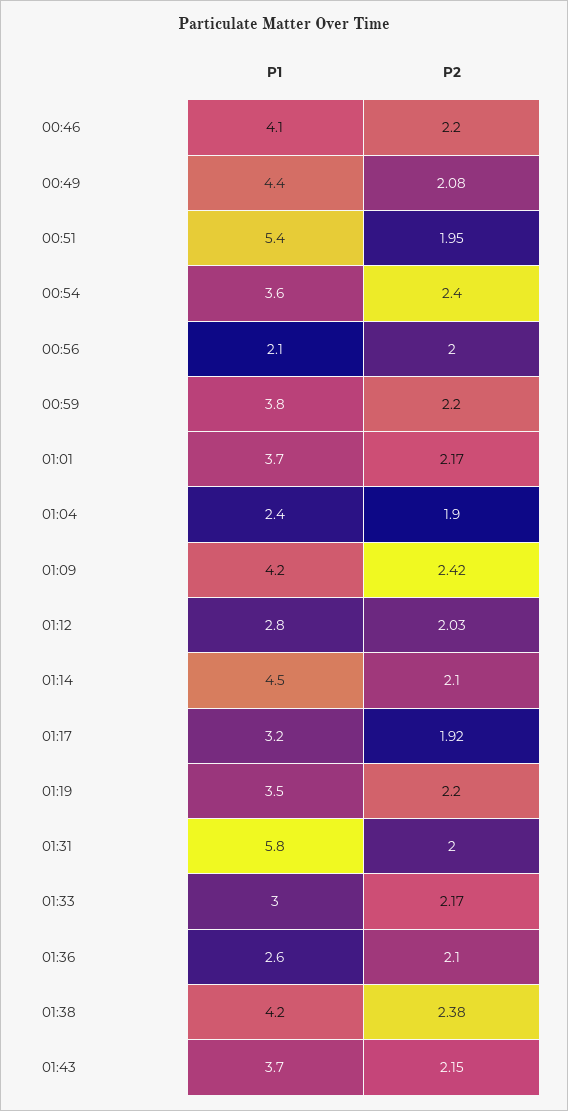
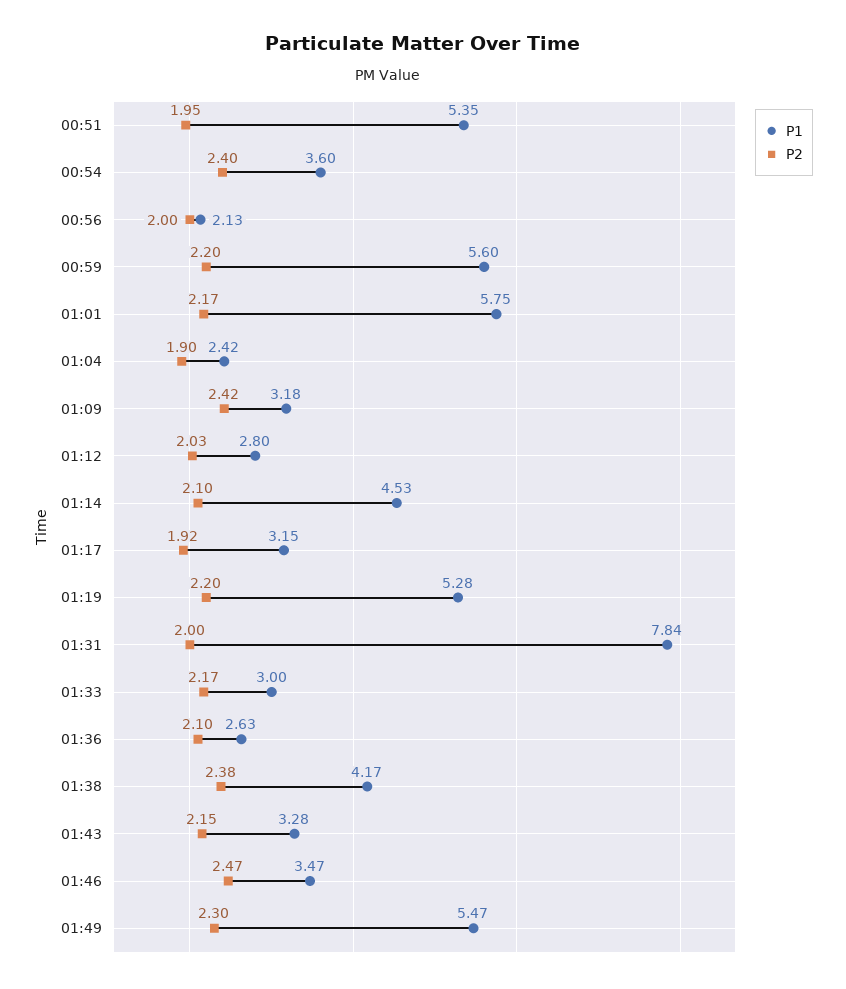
P1, 00:46: 4.1 -> none
P2, 00:46: 2.2 -> none
P1, 00:49: 4.4 -> none
P2, 00:49: 2.08 -> none
P1, 00:59: 3.8 -> 5.6
P1, 01:01: 3.7 -> 5.75
P1, 01:09: 4.2 -> 3.18
P1, 01:19: 3.5 -> 5.28
P1, 01:31: 5.8 -> 7.84
P1, 01:43: 3.7 -> 3.28
P1, 01:46: none -> 3.47
P2, 01:46: none -> 2.47
P1, 01:49: none -> 5.47
P2, 01:49: none -> 2.3

